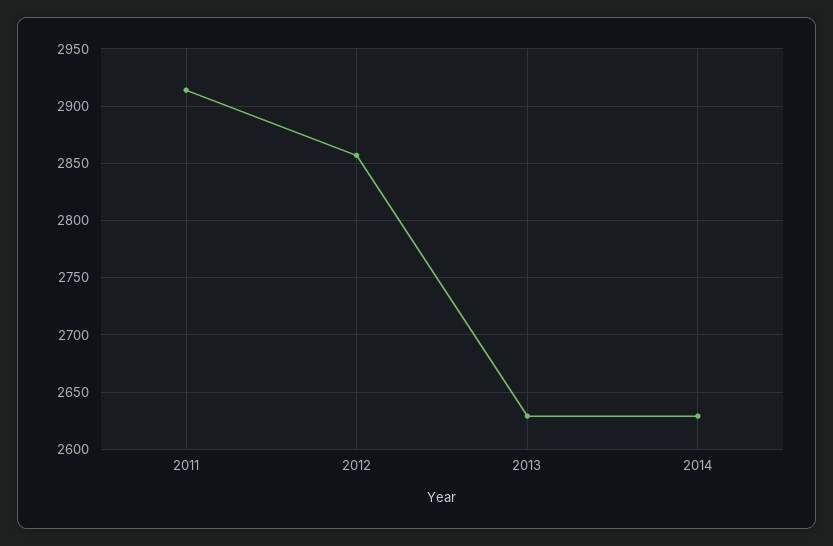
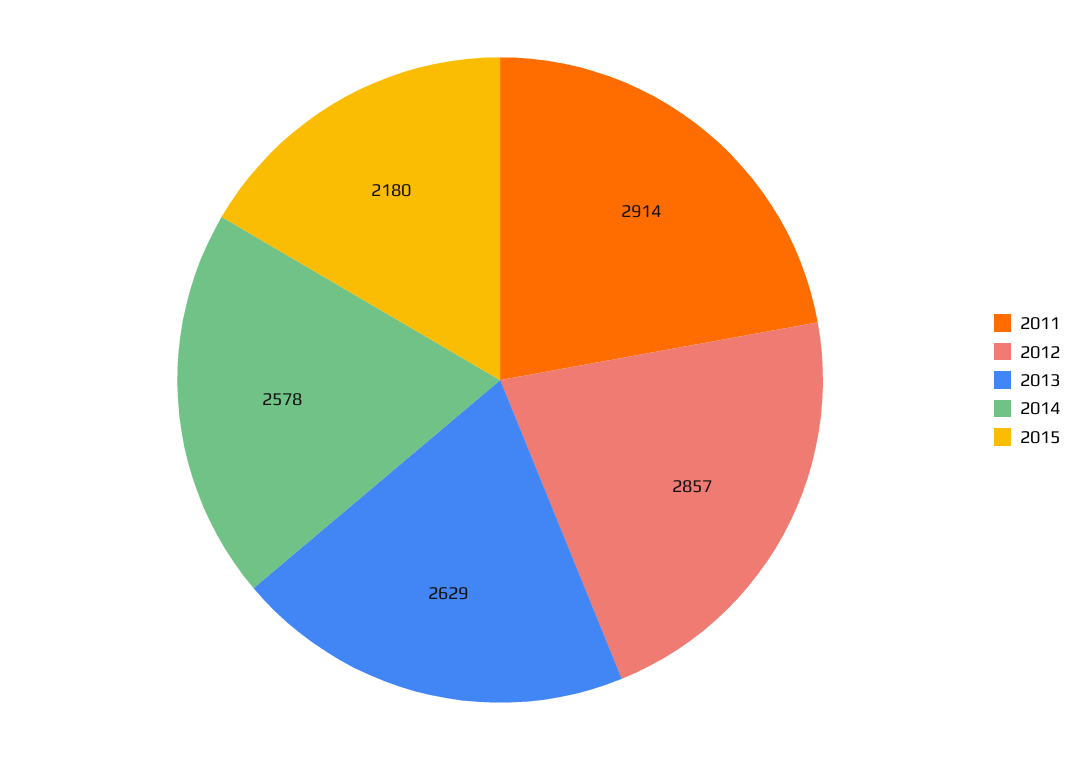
2014: 2630 -> 2578
2015: none -> 2180

